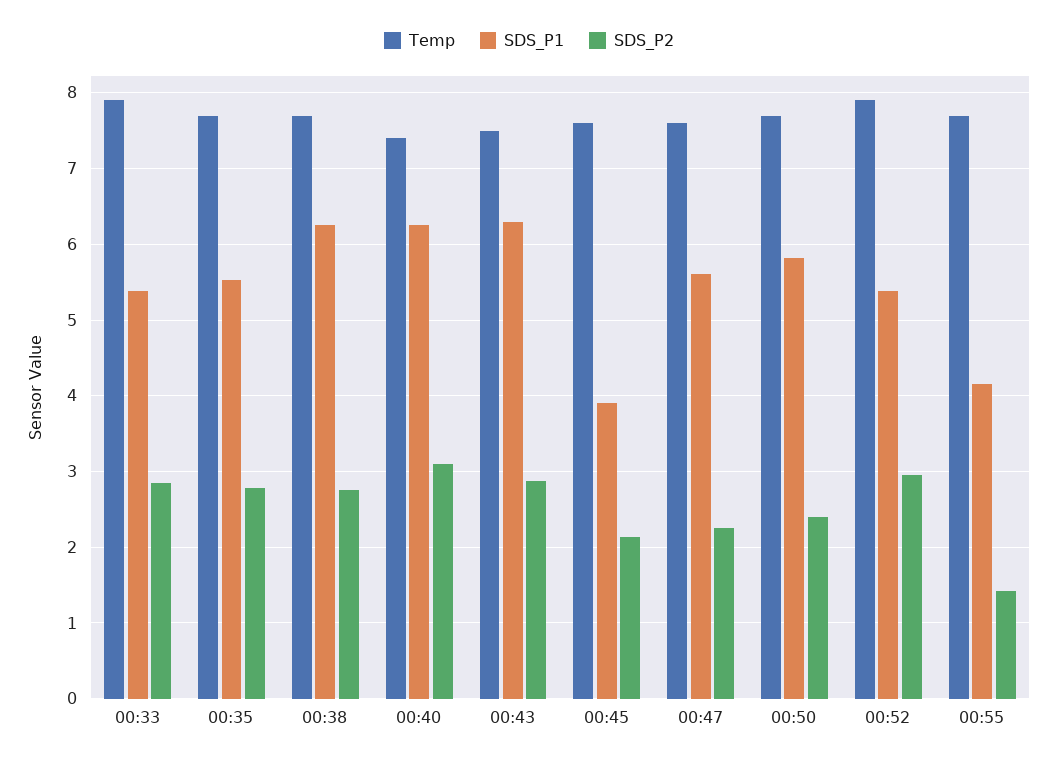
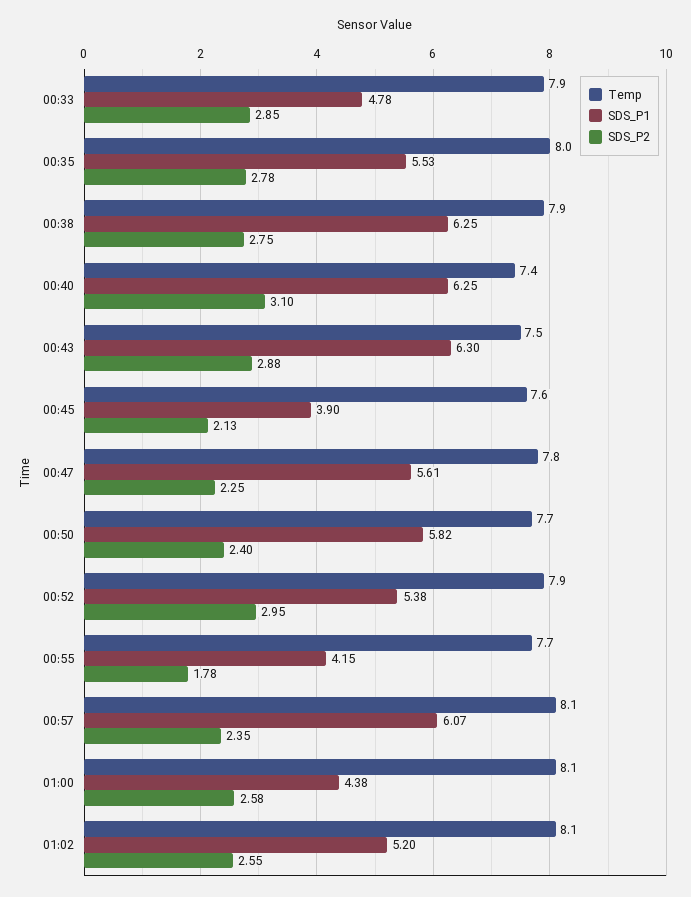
SDS_P1, 00:33: 5.4 -> 4.78
Temp, 00:35: 7.7 -> 8
Temp, 00:38: 7.7 -> 7.9
Temp, 00:47: 7.6 -> 7.8
SDS_P2, 00:55: 1.4 -> 1.78
Temp, 00:57: none -> 8.1
SDS_P1, 00:57: none -> 6.07
SDS_P2, 00:57: none -> 2.35
Temp, 01:00: none -> 8.1
SDS_P1, 01:00: none -> 4.38
SDS_P2, 01:00: none -> 2.58
Temp, 01:02: none -> 8.1
SDS_P1, 01:02: none -> 5.2
SDS_P2, 01:02: none -> 2.55

